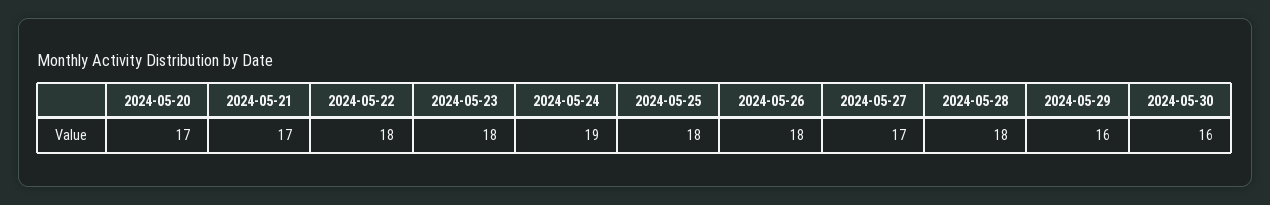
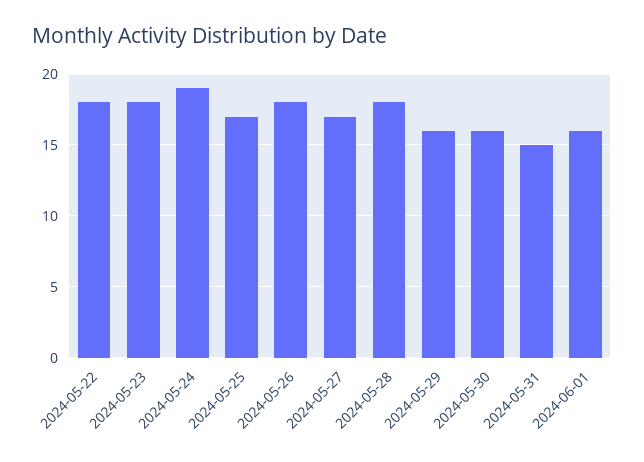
2024-05-20: 17 -> none
2024-05-21: 17 -> none
2024-05-25: 18 -> 17
2024-05-31: none -> 15
2024-06-01: none -> 16

